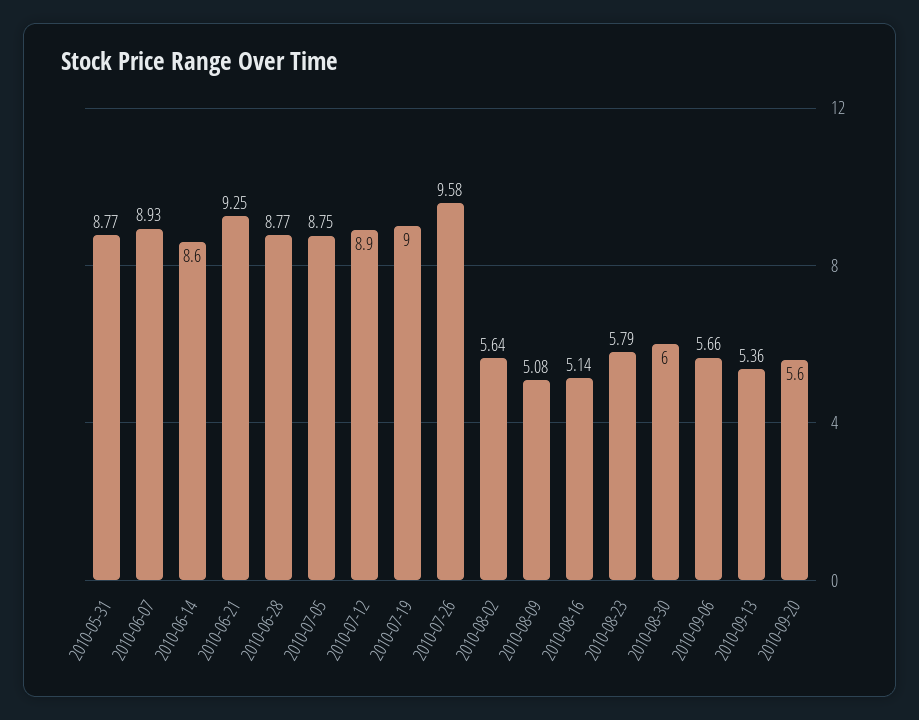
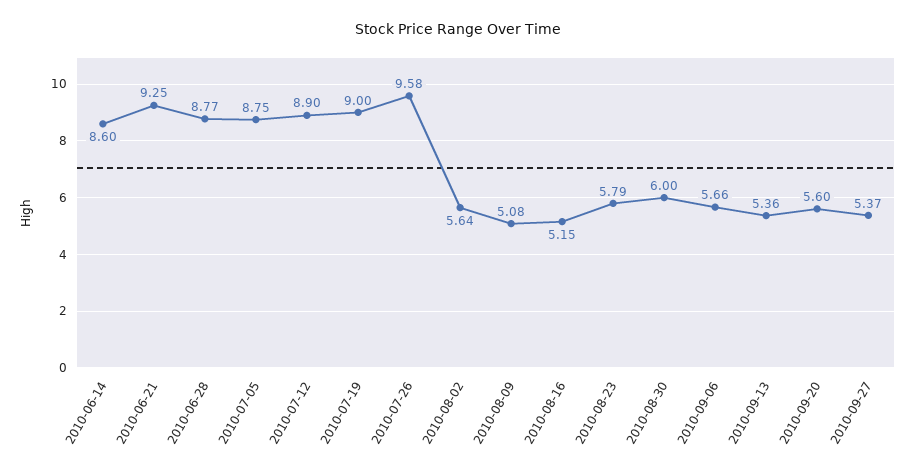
2010-05-31: 8.77 -> none
2010-06-07: 8.93 -> none
2010-08-16: 5.14 -> 5.15
2010-09-27: none -> 5.37

